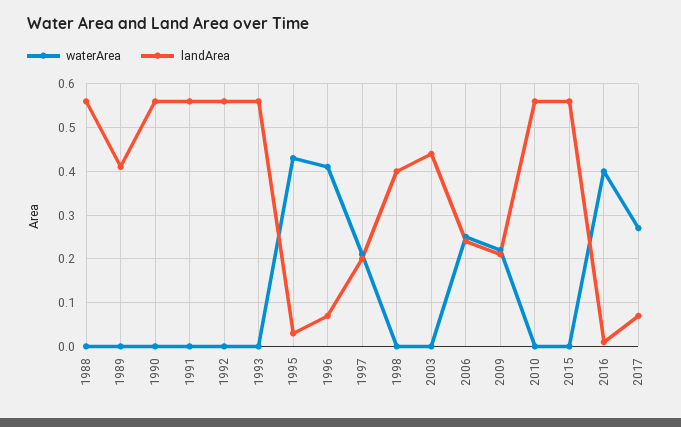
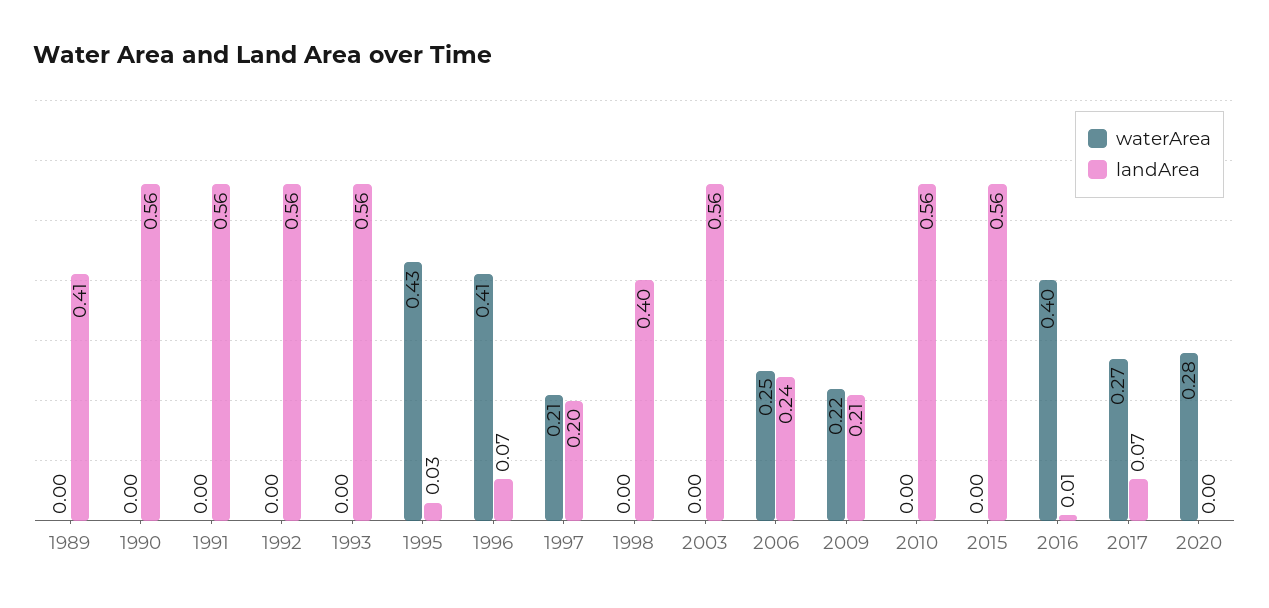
waterArea, 1988: 0 -> none
landArea, 1988: 0.55 -> none
landArea, 2003: 0.45 -> 0.56
waterArea, 2020: none -> 0.28
landArea, 2020: none -> 0

